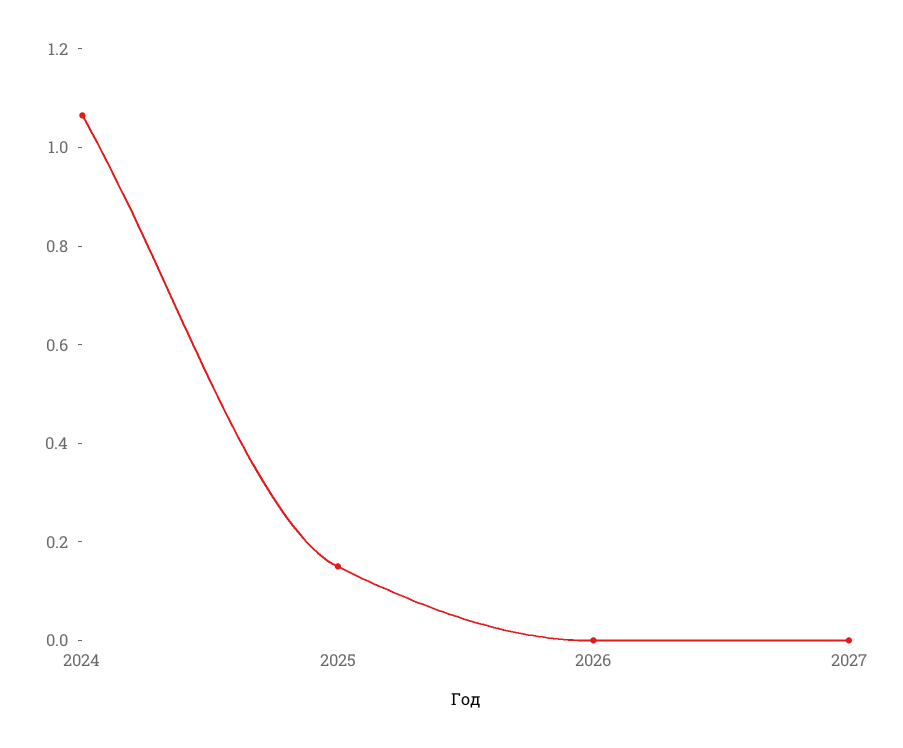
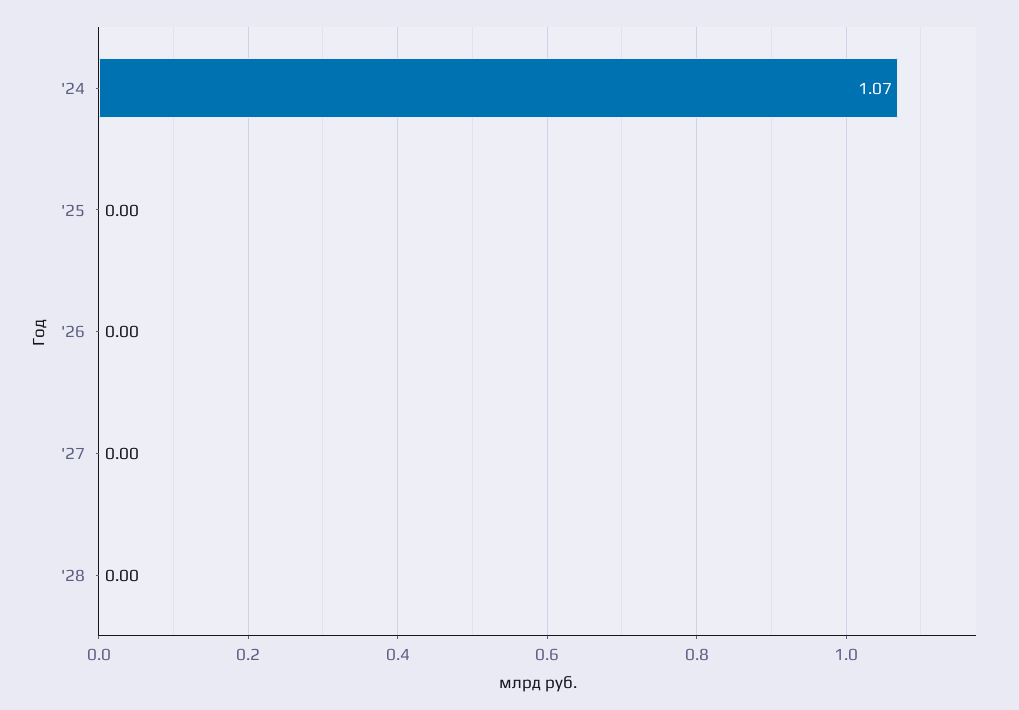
2025: 0.15 -> 0
'28: none -> 0

